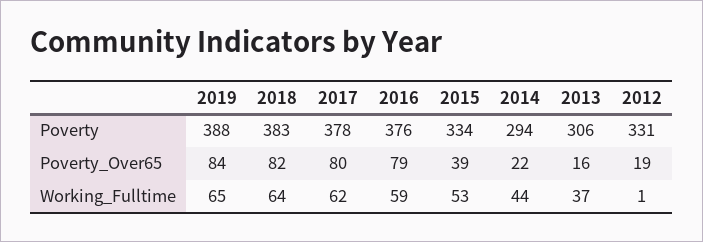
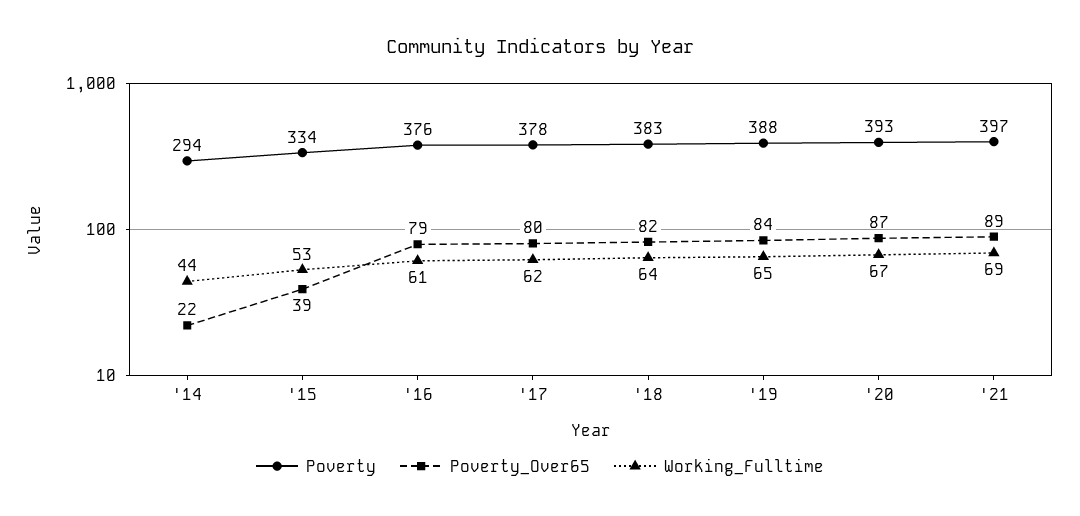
Poverty, 2013: 306 -> none
Poverty, 2012: 331 -> none
Poverty_Over65, 2013: 16 -> none
Poverty_Over65, 2012: 19 -> none
Working_Fulltime, 2016: 59 -> 61
Working_Fulltime, 2013: 37 -> none
Working_Fulltime, 2012: 1 -> none
Poverty, '20: none -> 393
Poverty_Over65, '20: none -> 87
Working_Fulltime, '20: none -> 67
Poverty, '21: none -> 397
Poverty_Over65, '21: none -> 89
Working_Fulltime, '21: none -> 69

